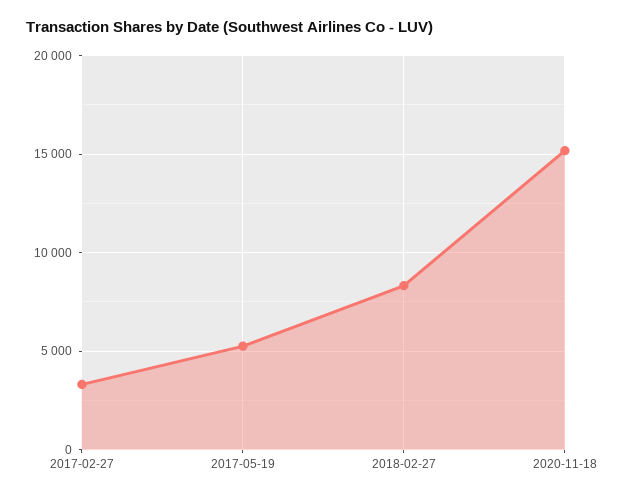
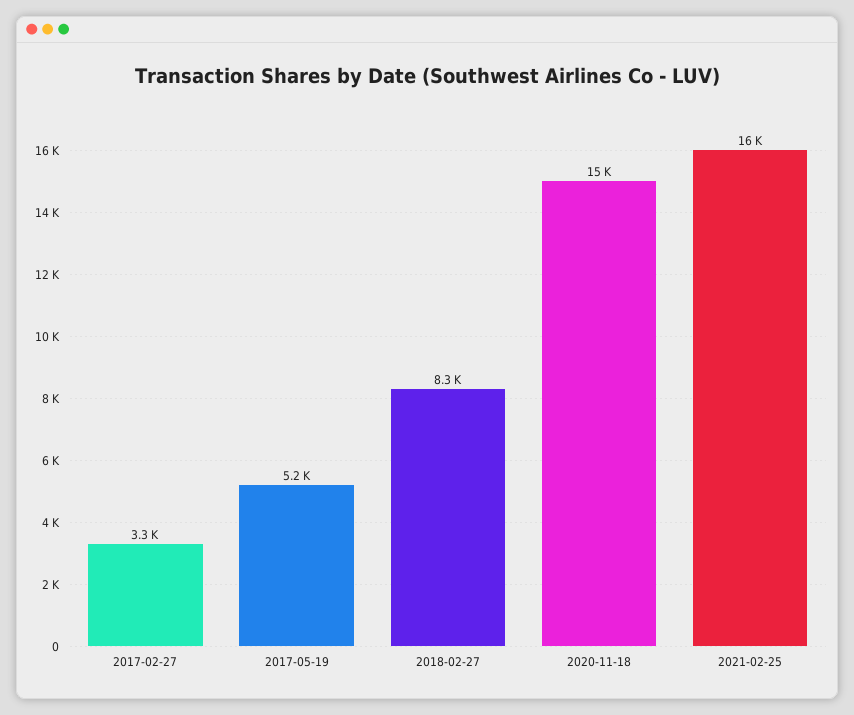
2021-02-25: none -> 16000

